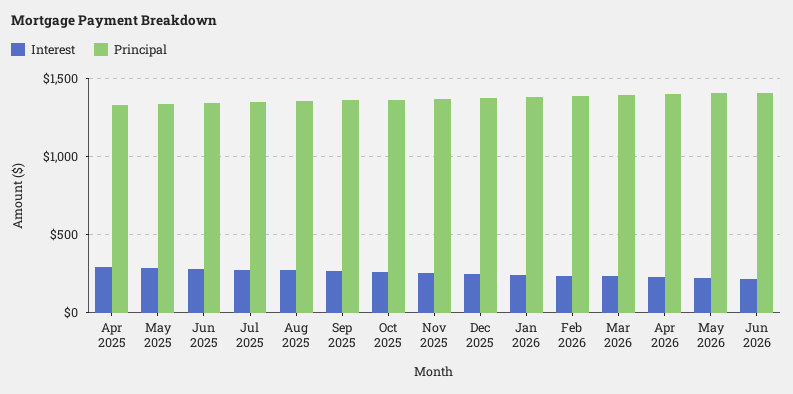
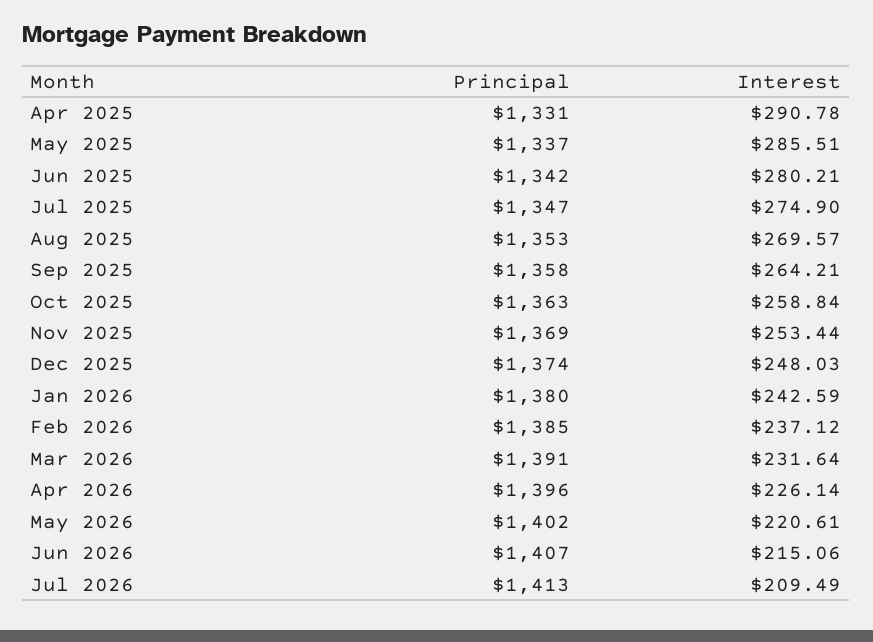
Principal, Jul 2026: none -> 1413
Interest, Jul 2026: none -> 209.49

